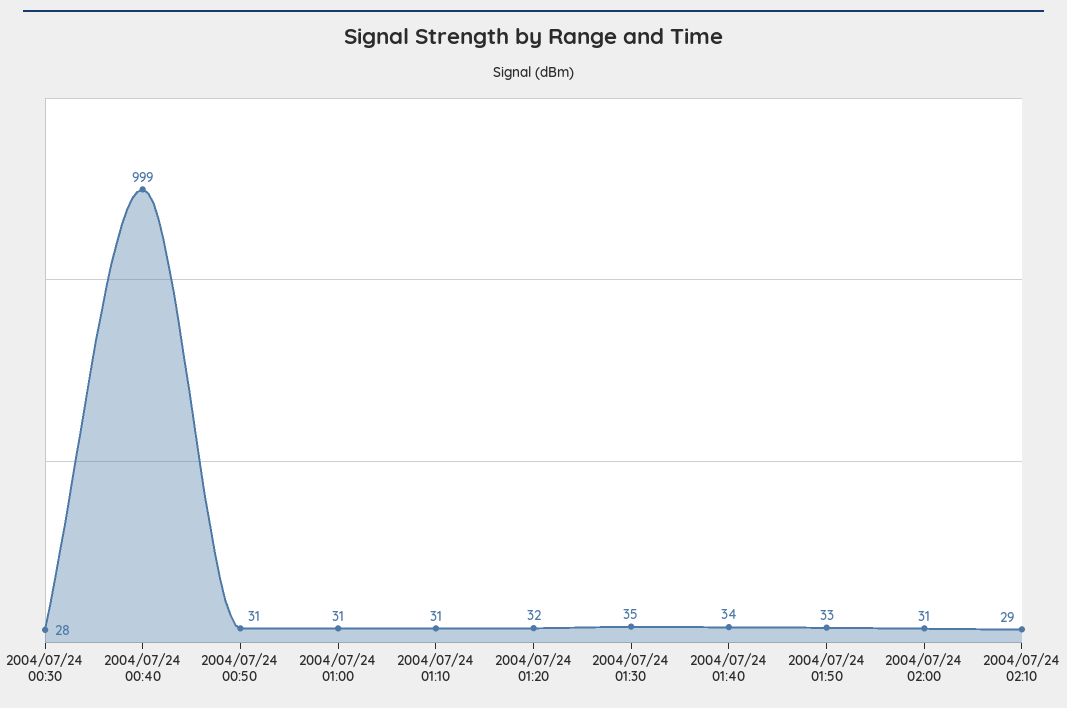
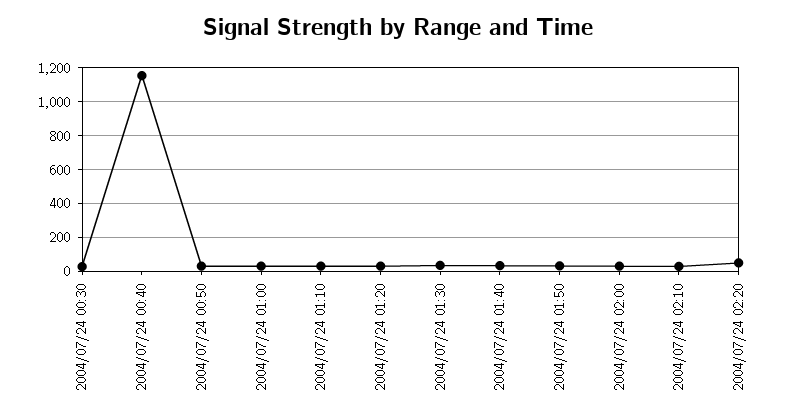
2004/07/24 00:40: 999 -> 1150
2004/07/24 02:20: none -> 50

